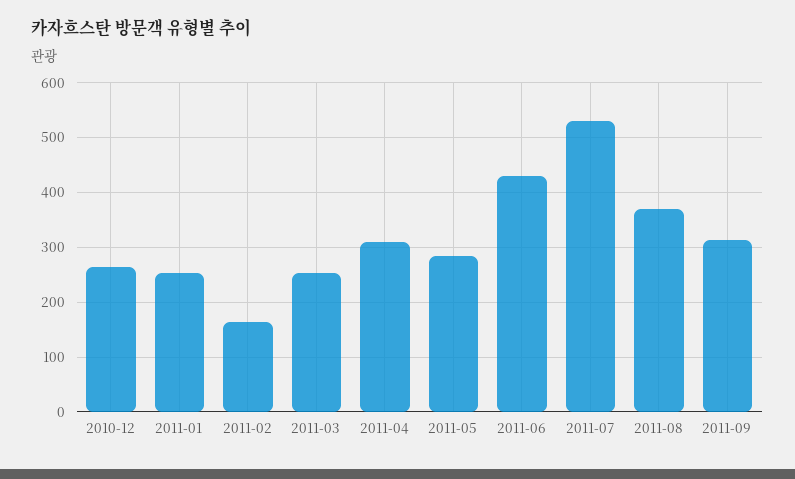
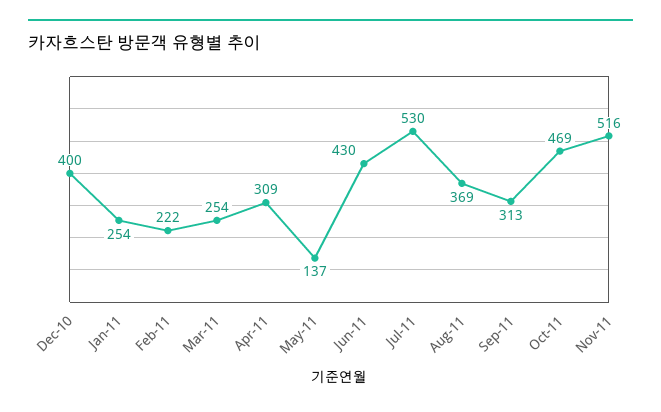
2010-12: 260 -> 400
2011-02: 160 -> 222
2011-05: 280 -> 137
Oct-11: none -> 469
Nov-11: none -> 516

